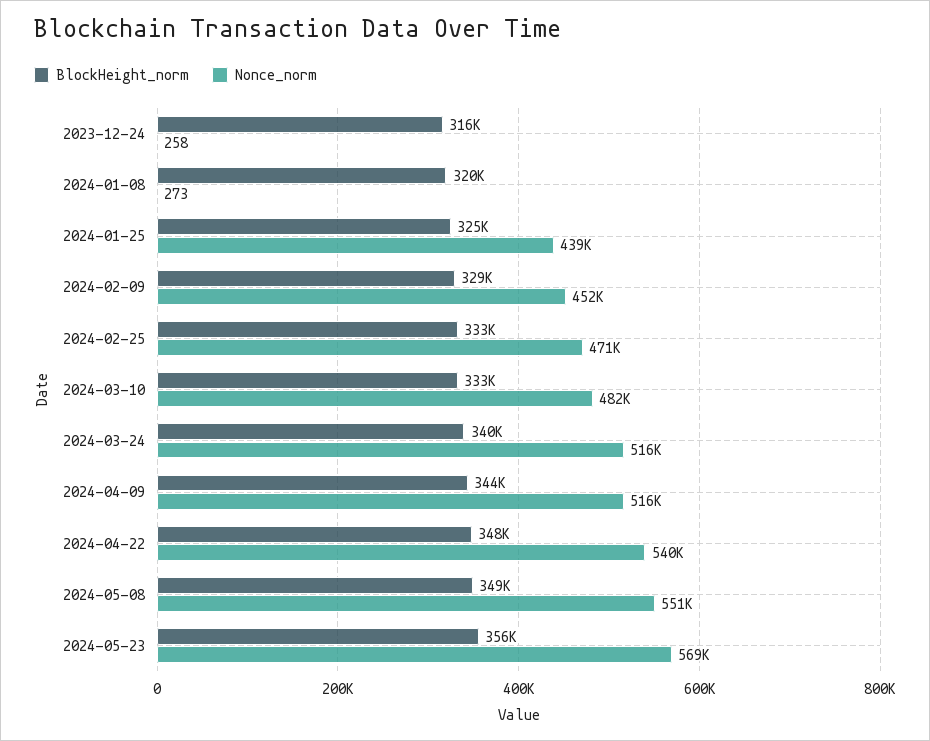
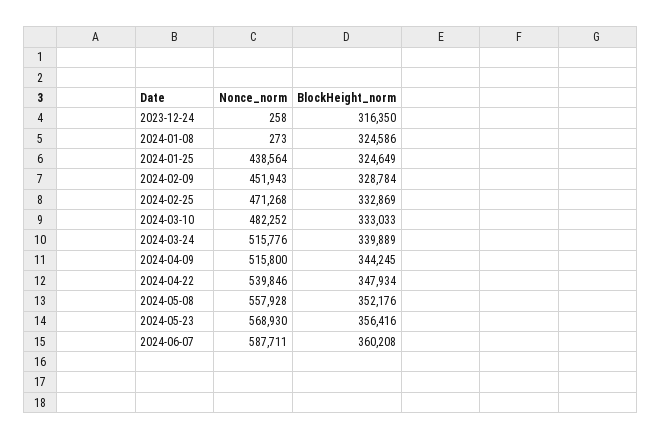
BlockHeight_norm, 2024-01-08: 320000 -> 324586
BlockHeight_norm, 2024-05-08: 349000 -> 352176
Nonce_norm, 2024-05-08: 551000 -> 557928
Nonce_norm, 2024-06-07: none -> 587711
BlockHeight_norm, 2024-06-07: none -> 360208

